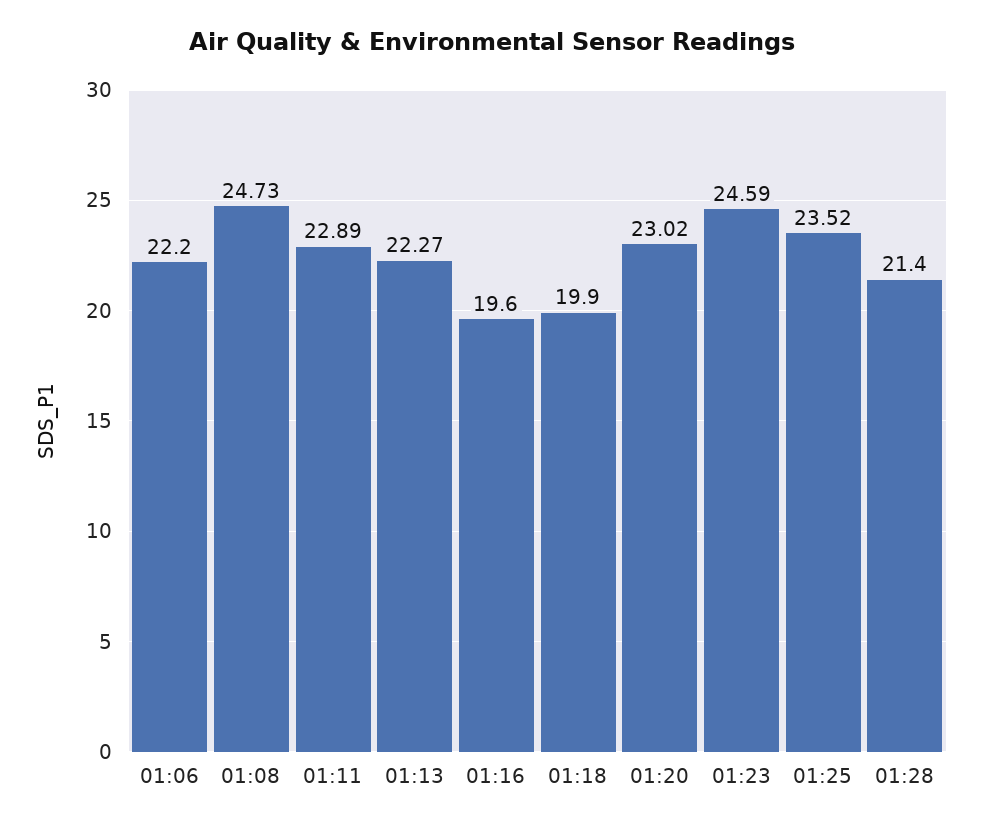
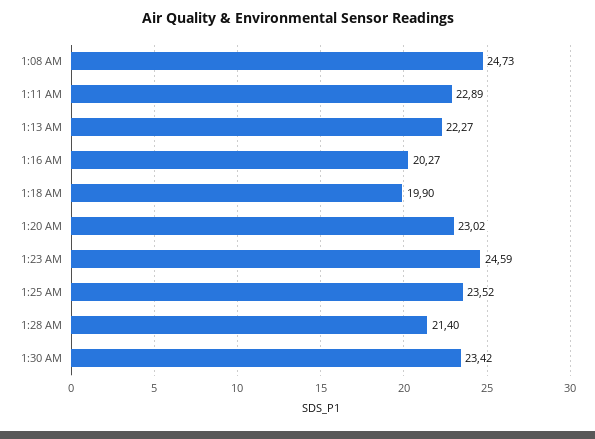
01:06: 22.2 -> none
01:16: 19.6 -> 20.27
1:30 AM: none -> 23.42

